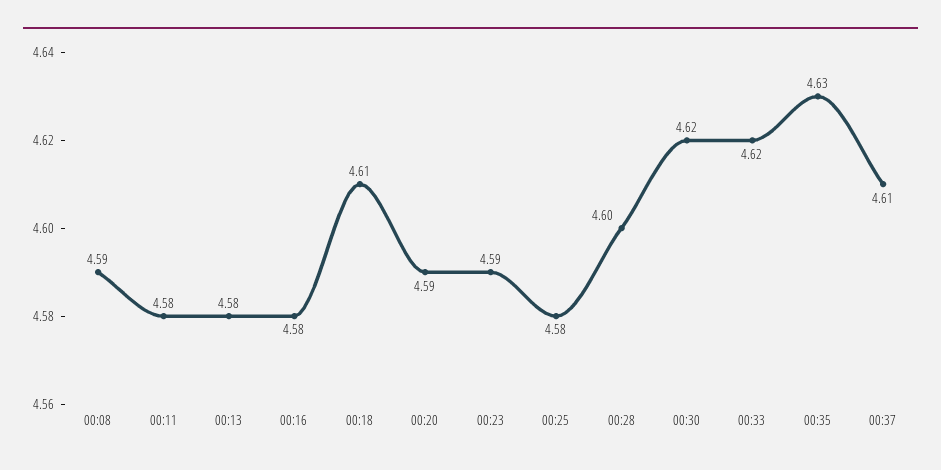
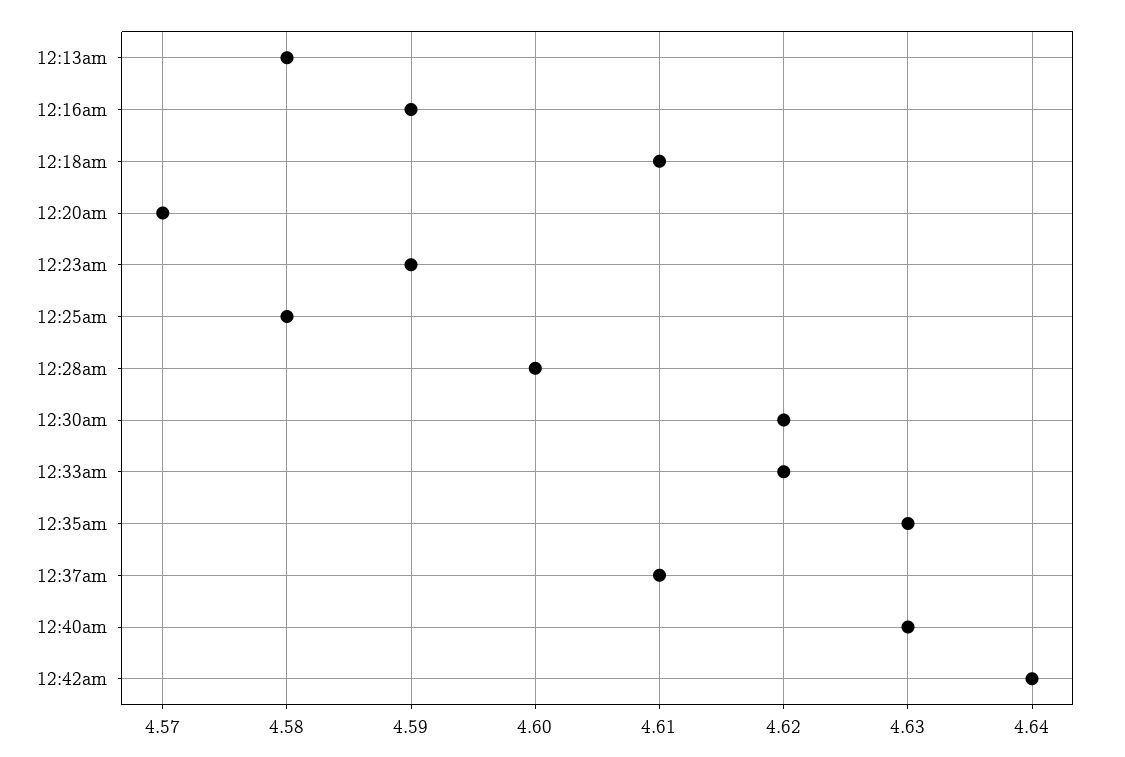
00:08: 4.59 -> none
00:11: 4.58 -> none
00:16: 4.58 -> 4.59
00:20: 4.59 -> 4.57
12:40am: none -> 4.63
12:42am: none -> 4.64

